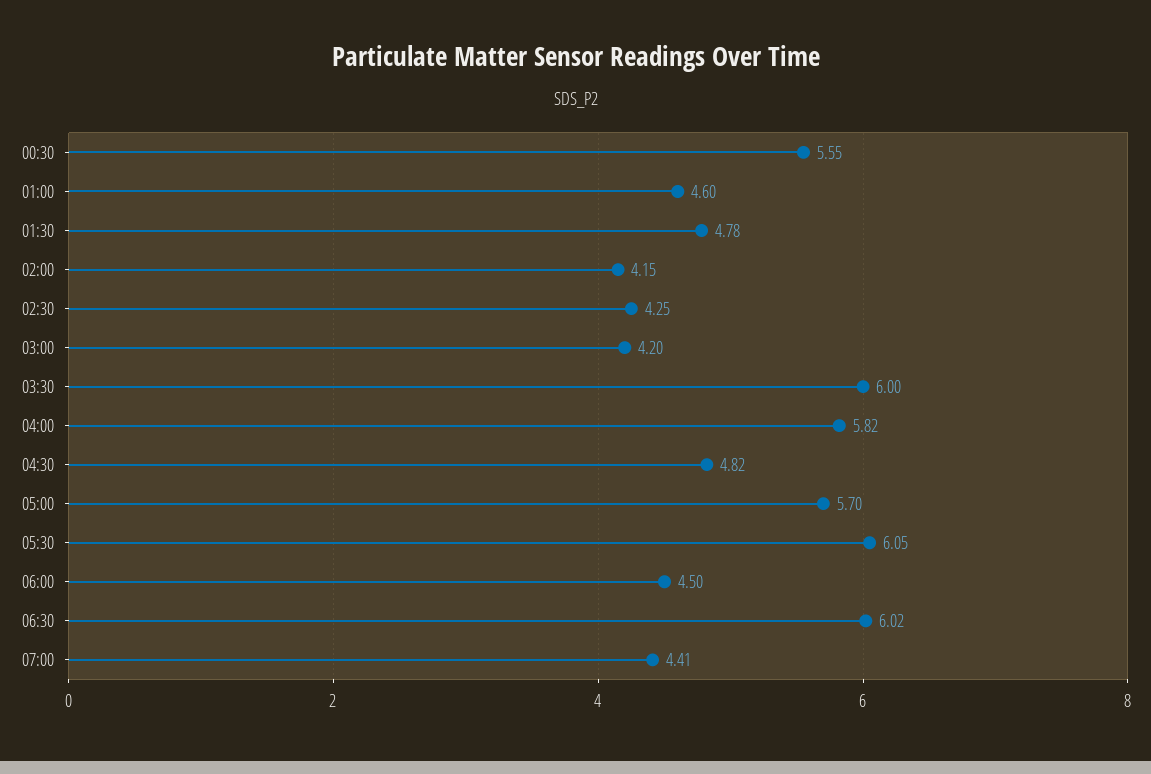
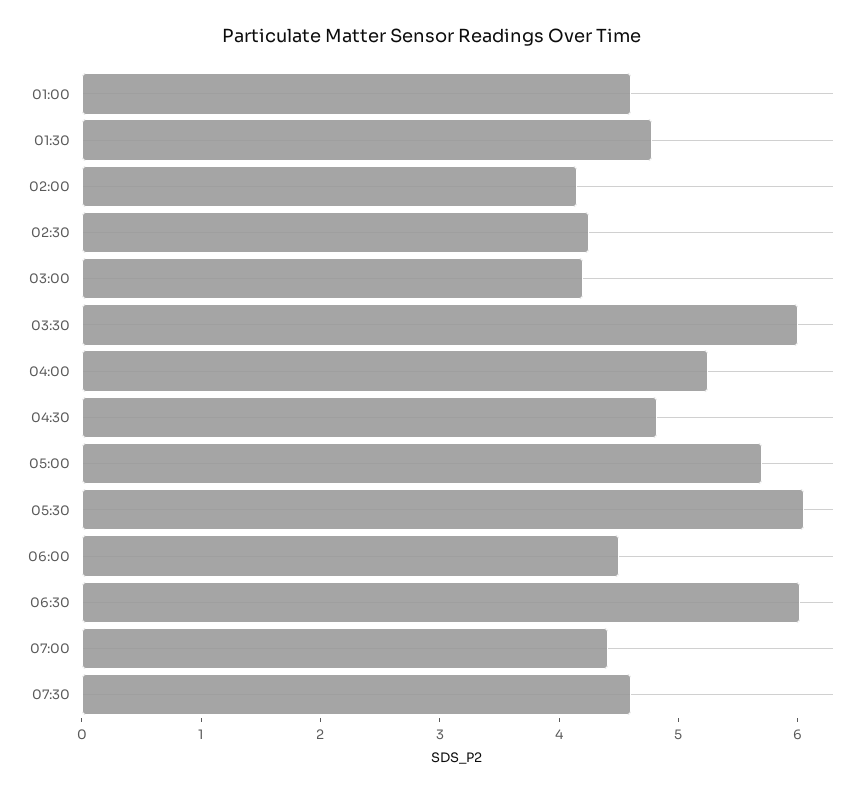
00:30: 5.55 -> none
04:00: 5.82 -> 5.2
07:30: none -> 4.6

